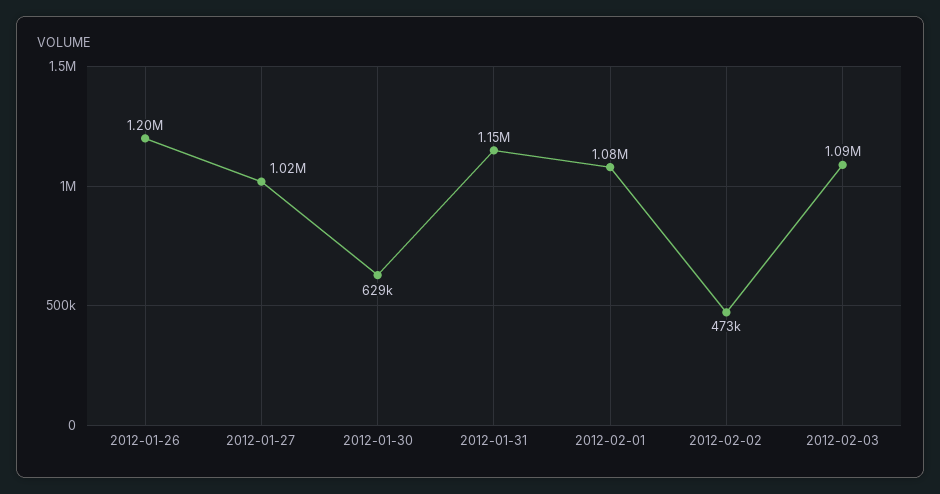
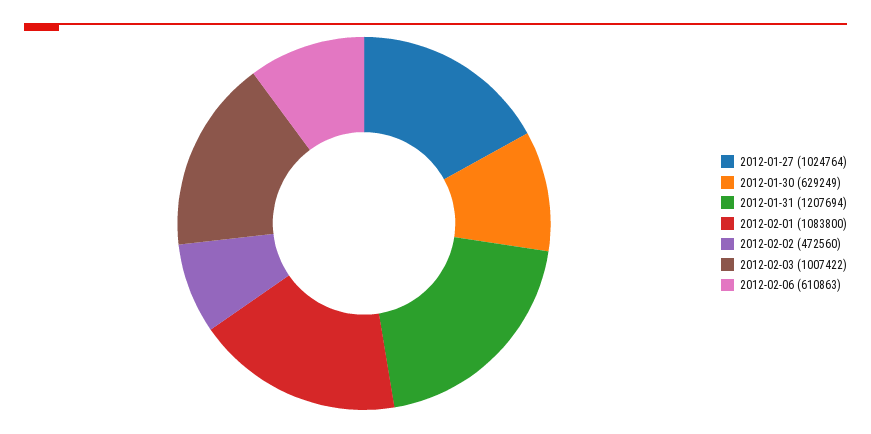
2012-01-26: 1200000 -> none
2012-01-31: 1150000 -> 1207694
2012-02-03: 1090000 -> 1007422
2012-02-06: none -> 610863

